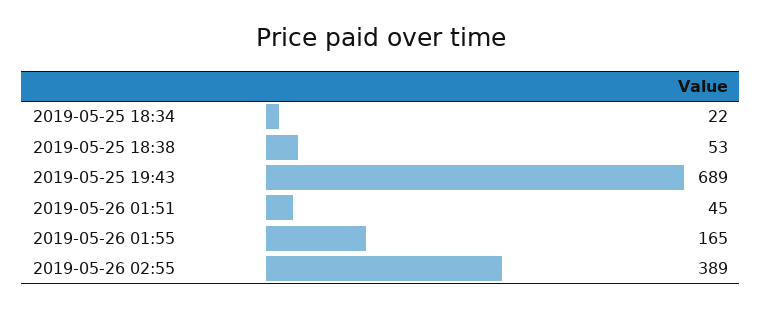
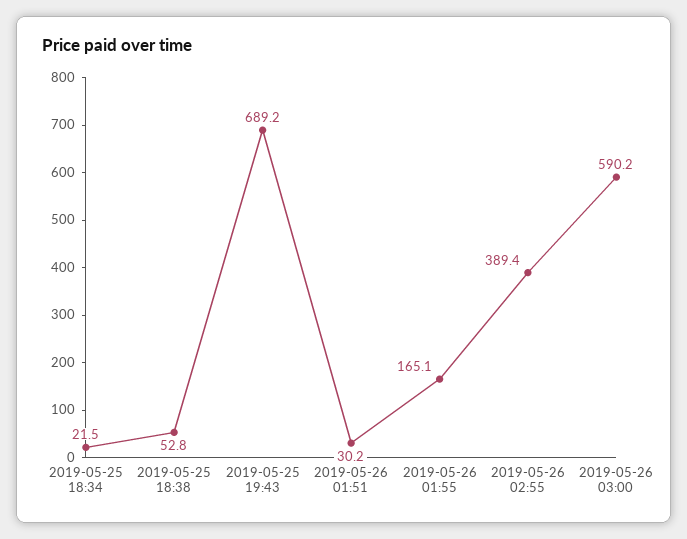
2019-05-26 01:51: 45 -> 30.2
2019-05-26 03:00: none -> 590.2

